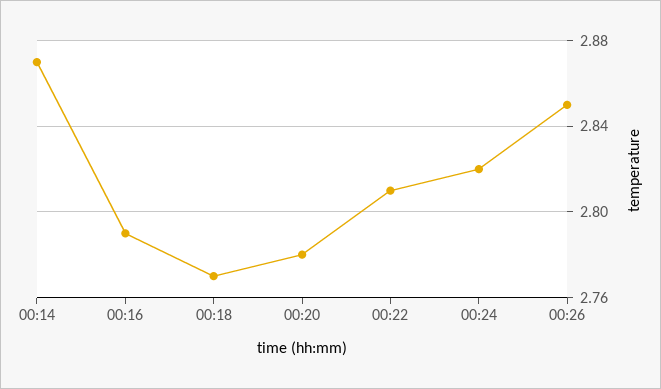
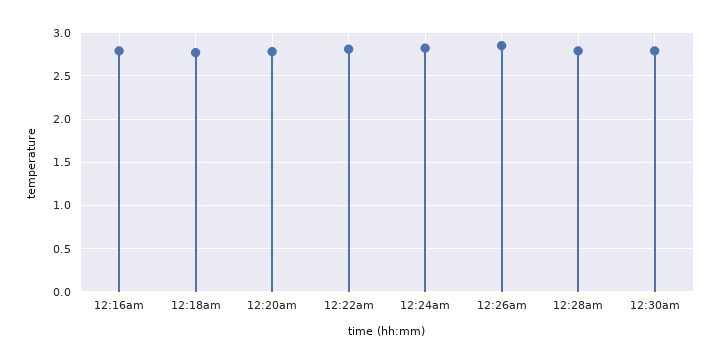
00:14: 2.87 -> none
12:28am: none -> 2.8
12:30am: none -> 2.8

